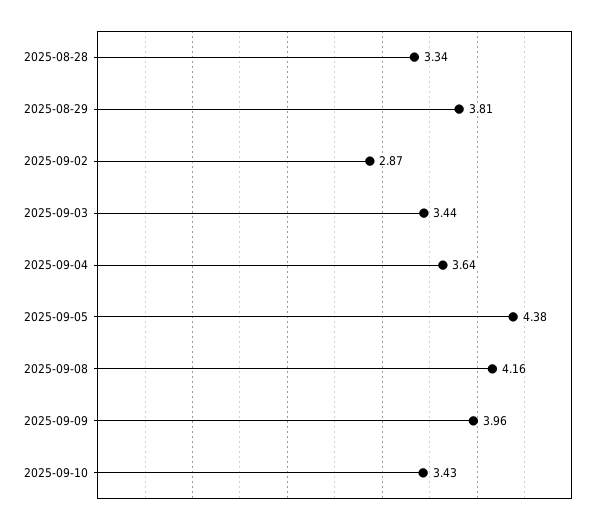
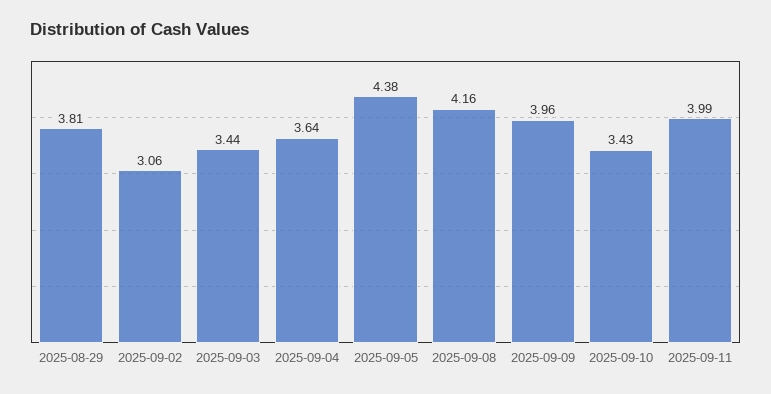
2025-08-28: 3.34 -> none
2025-09-02: 2.87 -> 3.06
2025-09-11: none -> 3.99

